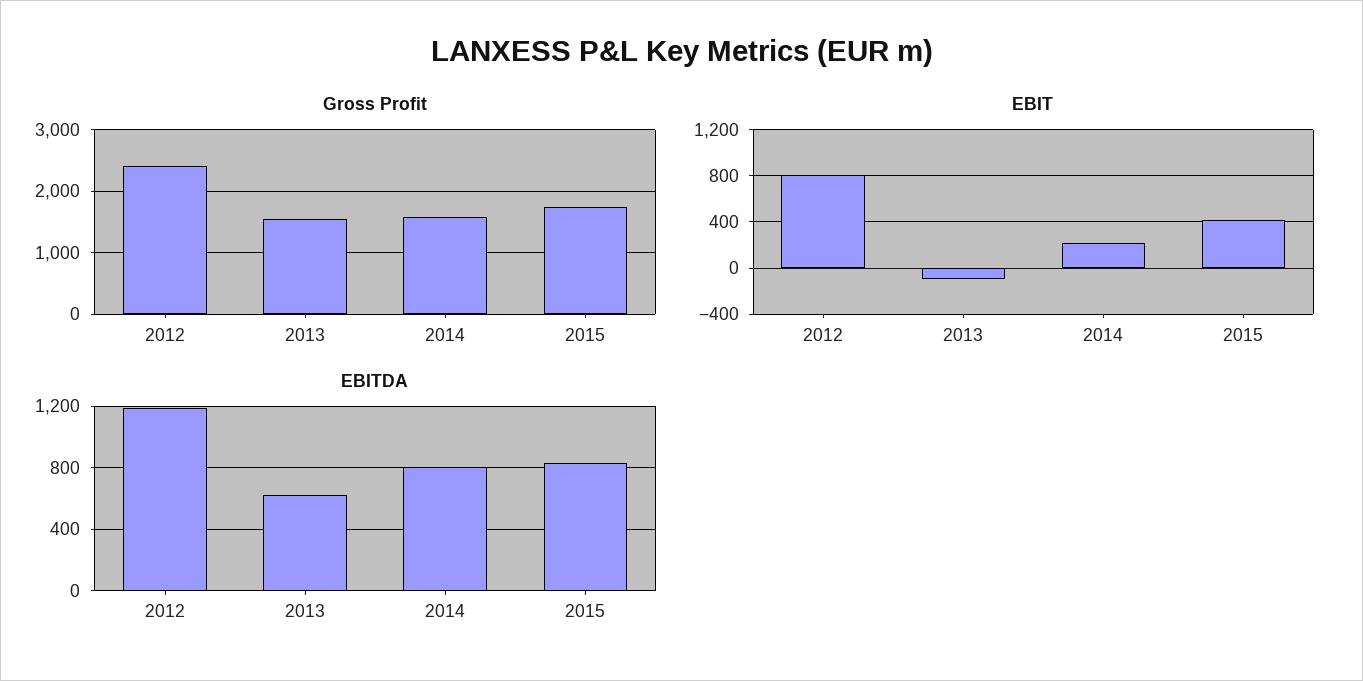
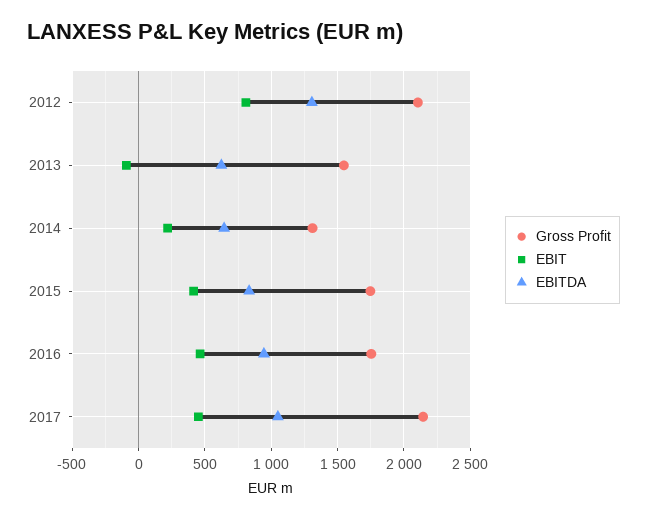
Gross Profit, 2012: 2400 -> 2100
Gross Profit, 2014: 1600 -> 1300
EBITDA, 2012: 1200 -> 1300
EBITDA, 2014: 800 -> 650
Gross Profit, 2016: none -> 1750
EBIT, 2016: none -> 450
EBITDA, 2016: none -> 950
Gross Profit, 2017: none -> 2150
EBIT, 2017: none -> 450
EBITDA, 2017: none -> 1050

